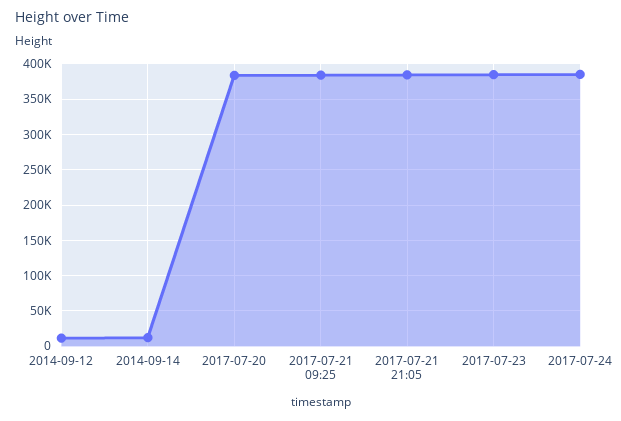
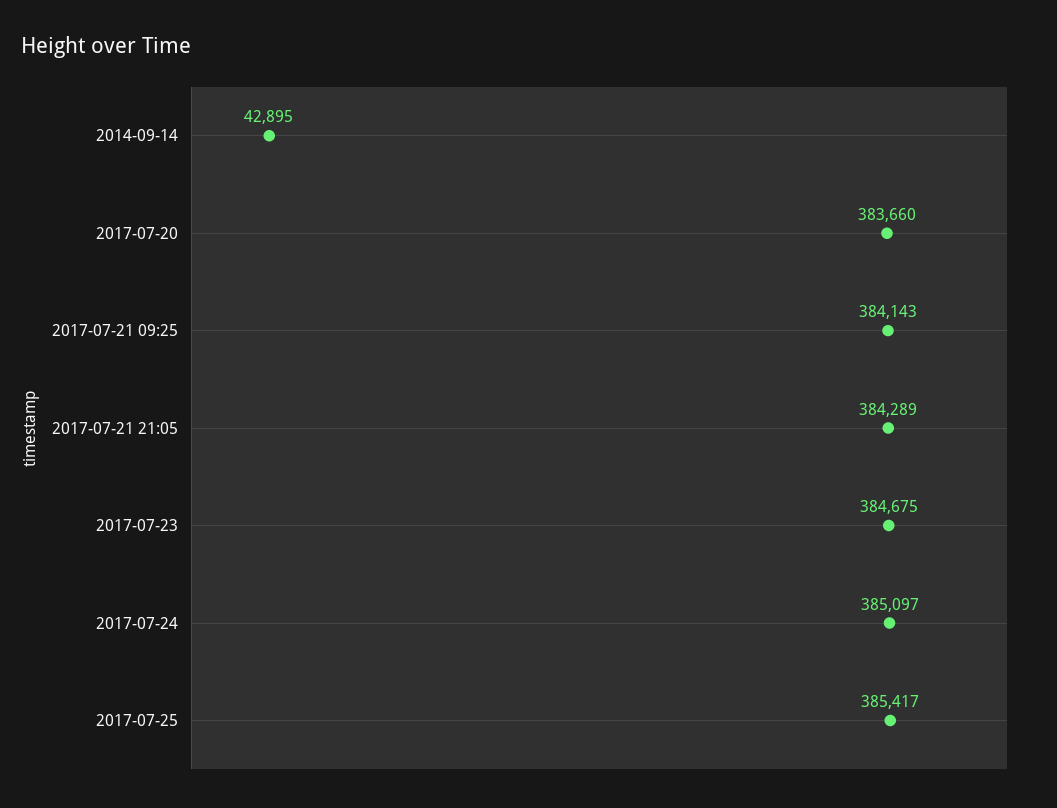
2014-09-12: 10000 -> none
2014-09-14: 10000 -> 42895
2017-07-25: none -> 385417

